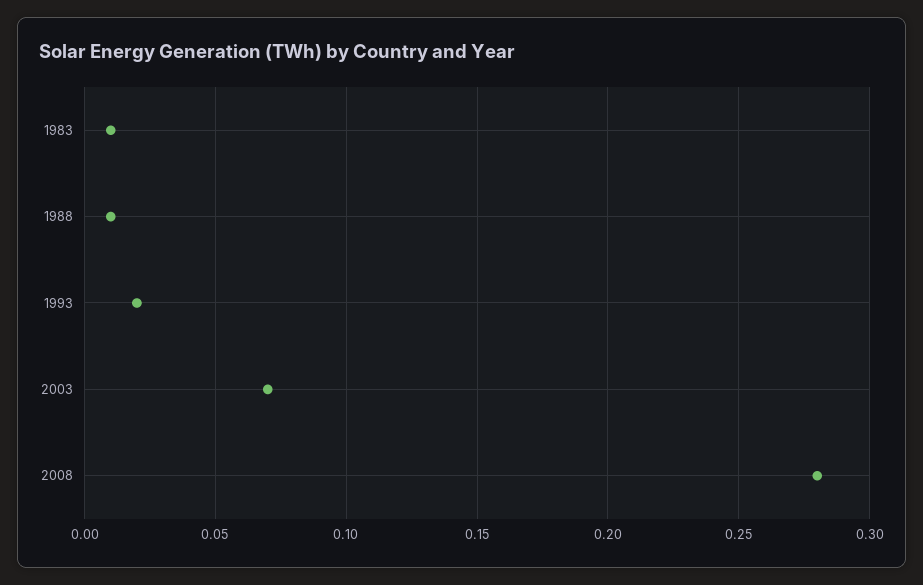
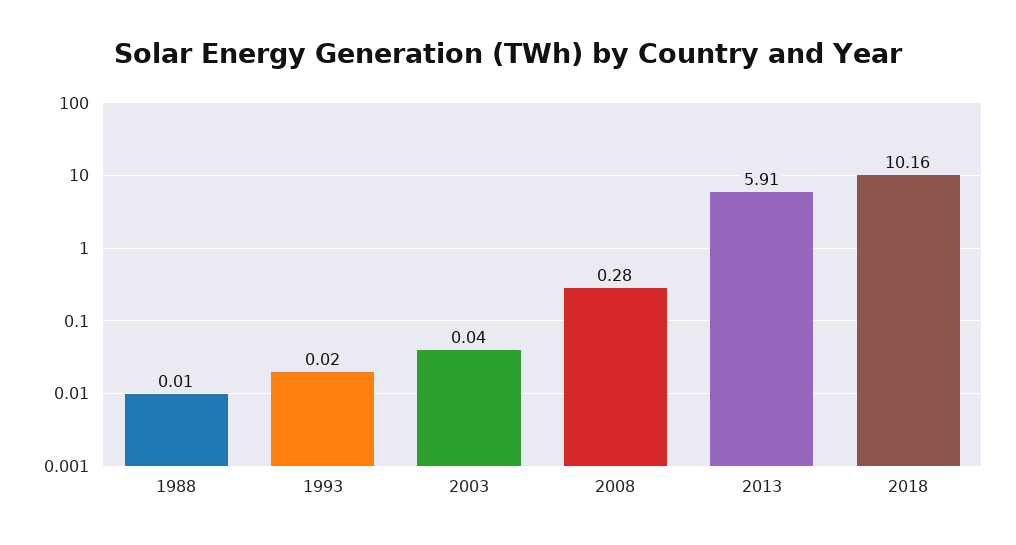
1983: 0.01 -> none
2003: 0.07 -> 0.04
2013: none -> 5.91
2018: none -> 10.16

